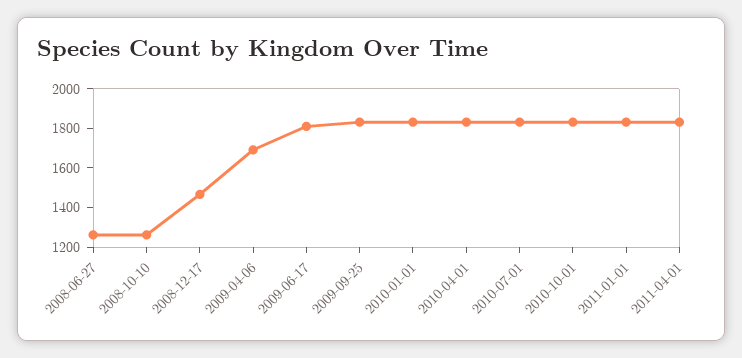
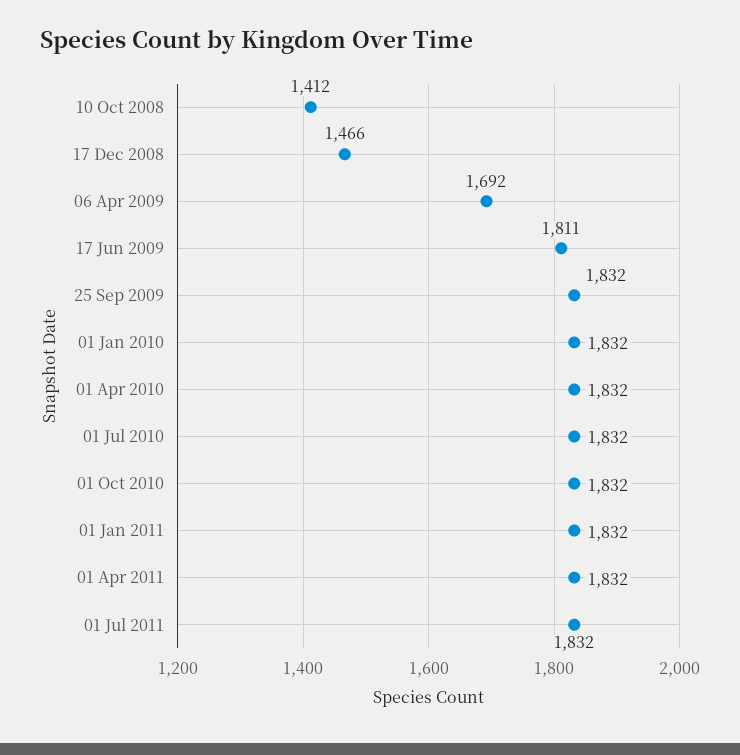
2008-06-27: 1250 -> none
2008-10-10: 1250 -> 1412
01 Jul 2011: none -> 1832

